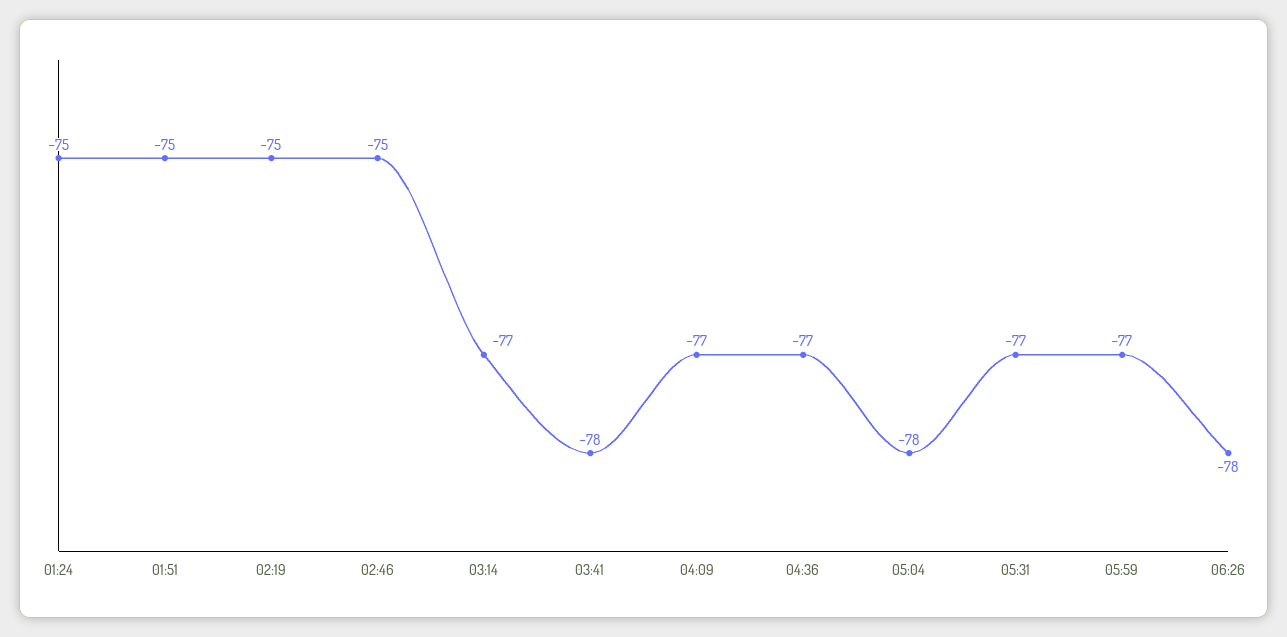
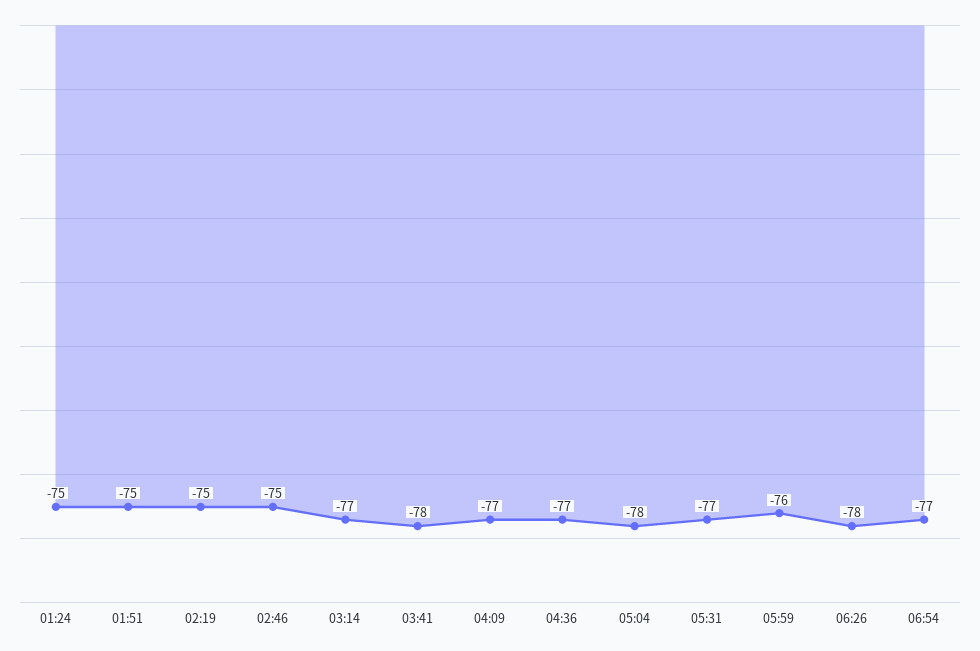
05:59: -77 -> -76
06:54: none -> -77

